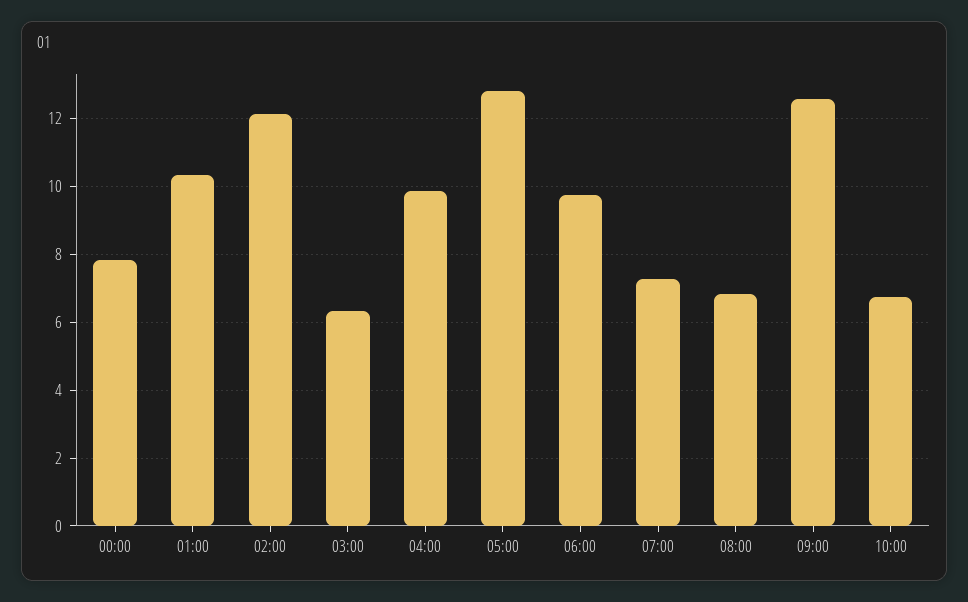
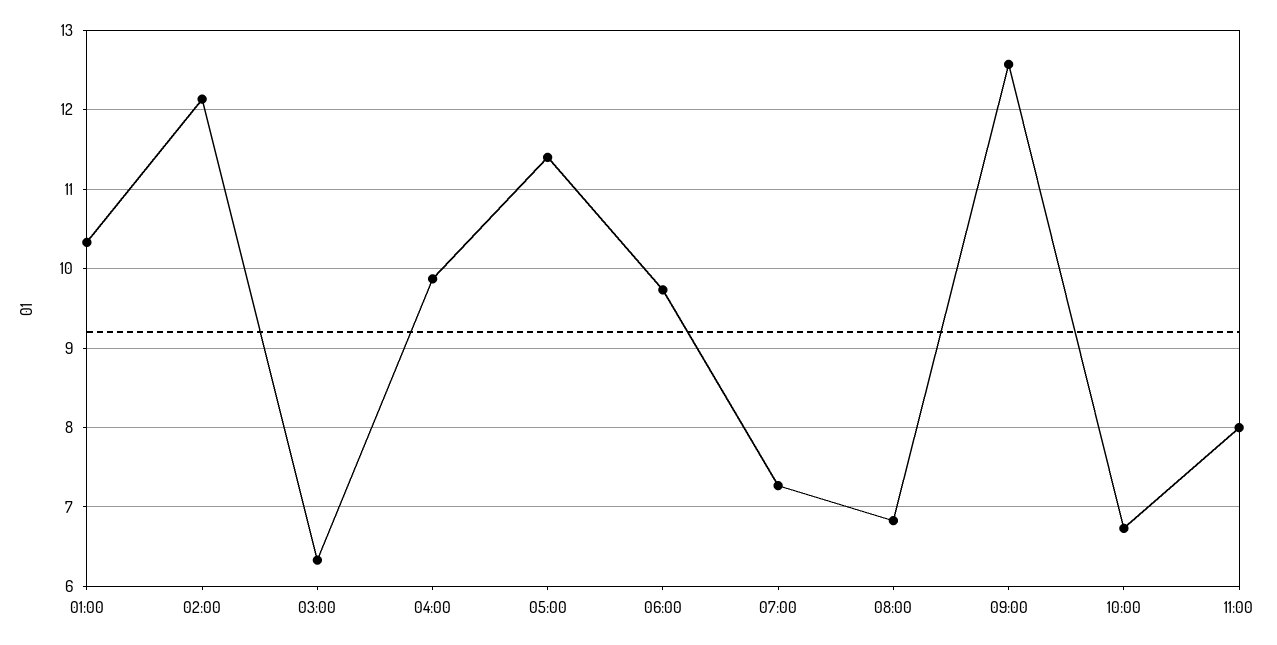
00:00: 7.8 -> none
05:00: 12.8 -> 11.4
11:00: none -> 8

